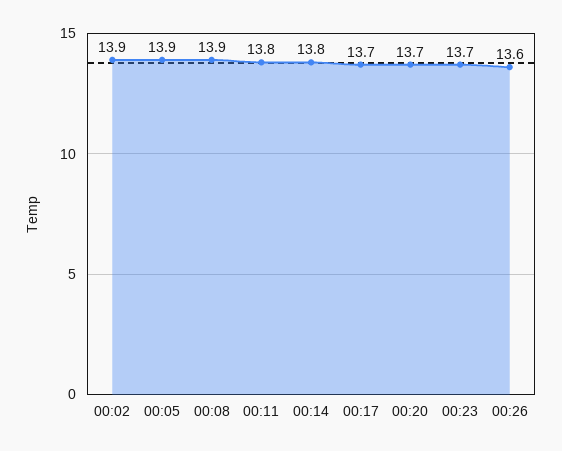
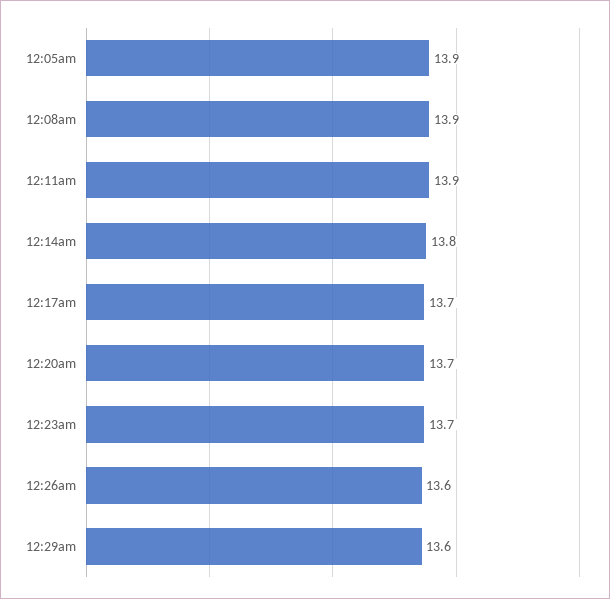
00:02: 13.9 -> none
00:11: 13.8 -> 13.9
12:29am: none -> 13.6

